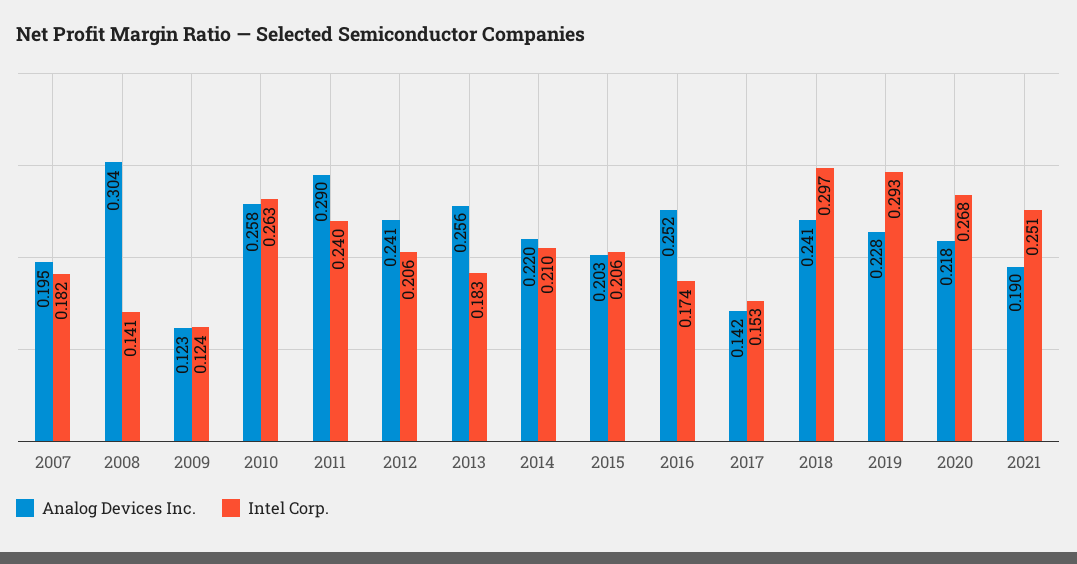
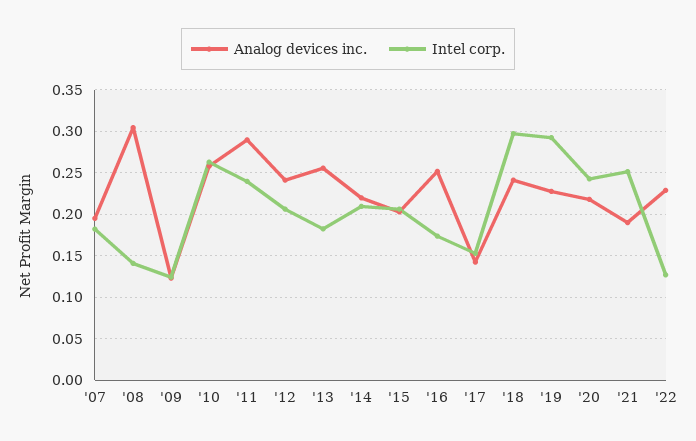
Intel Corp., 2020: 0.268 -> 0.24
Analog Devices Inc., '22: none -> 0.23
Intel Corp., '22: none -> 0.13

